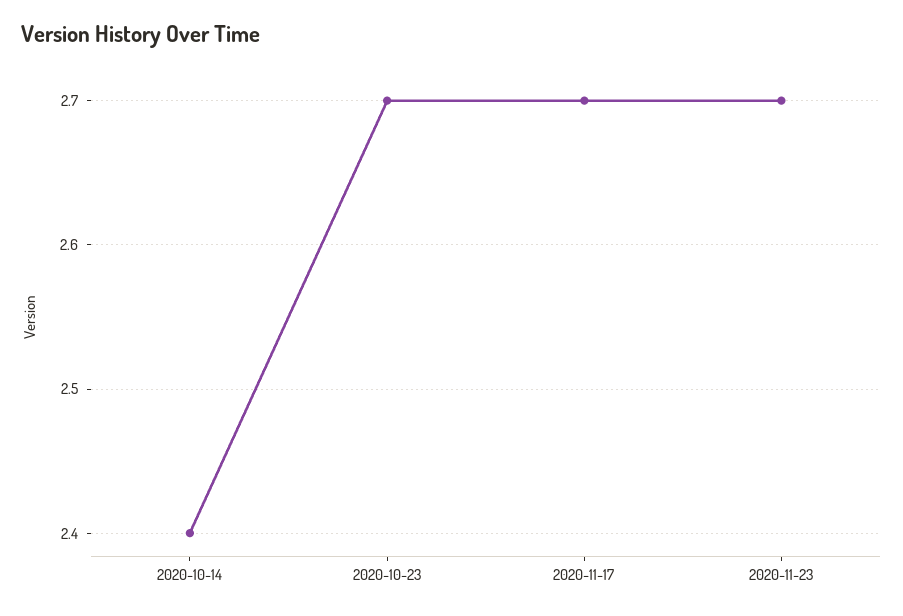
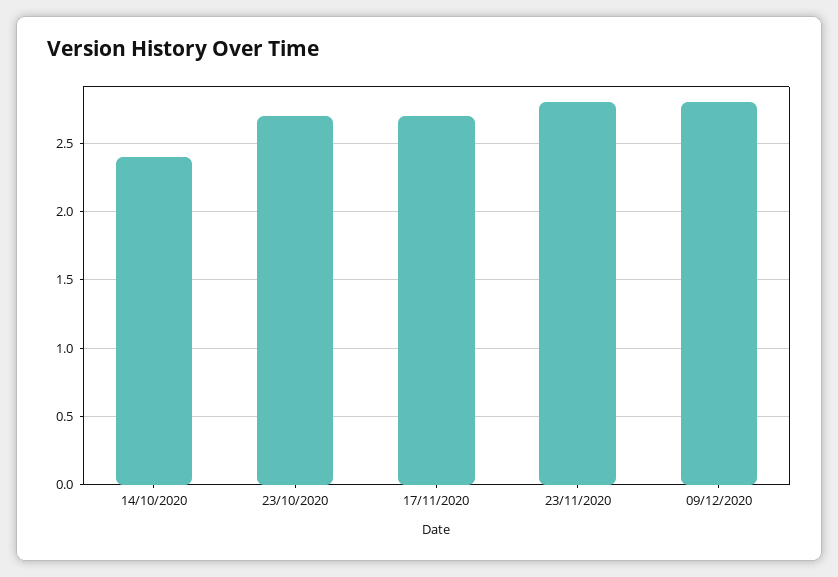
2020-11-23: 2.7 -> 2.8
09/12/2020: none -> 2.8

